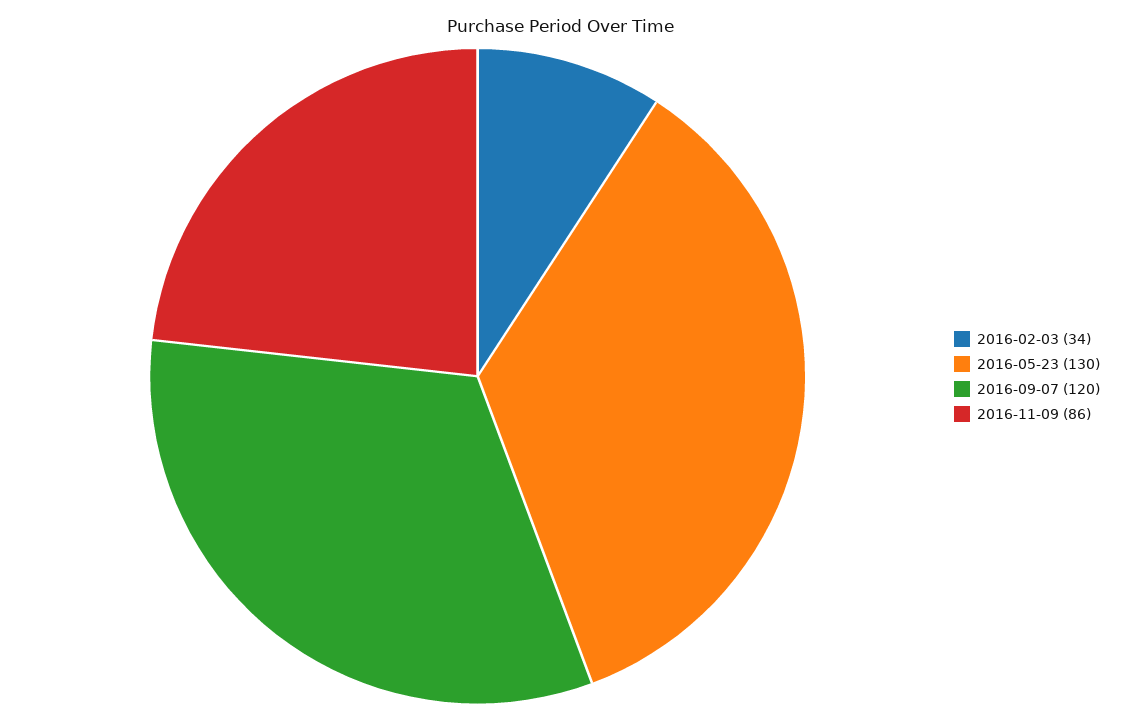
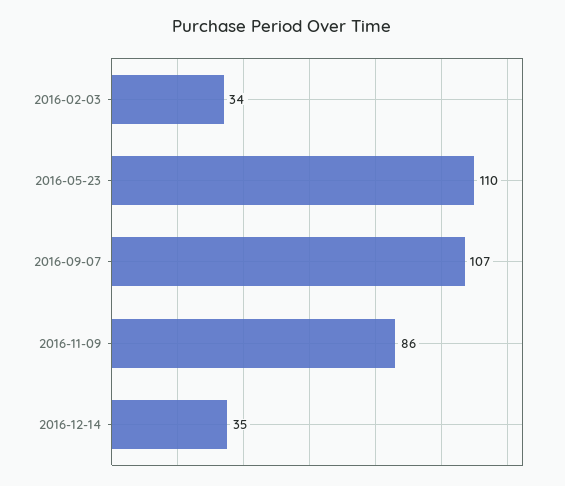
2016-05-23: 130 -> 110
2016-09-07: 120 -> 107
2016-12-14: none -> 35

